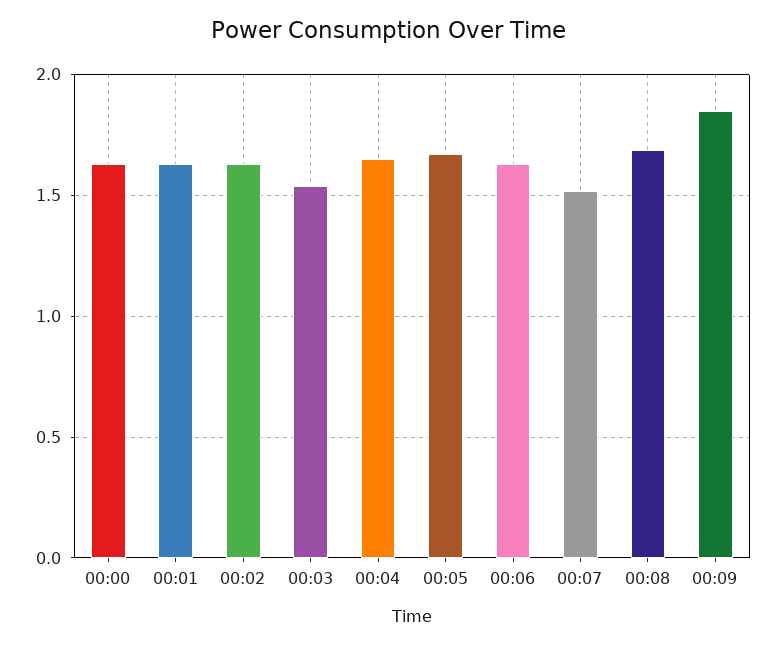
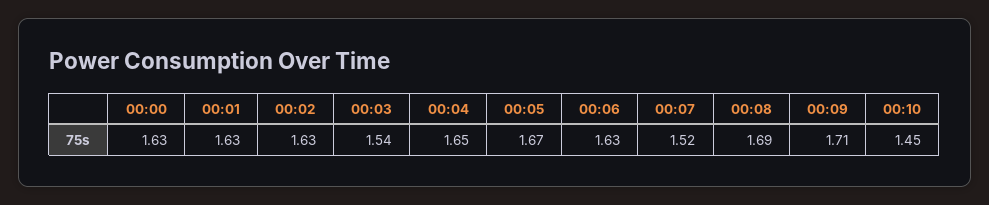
00:09: 1.85 -> 1.71
00:10: none -> 1.45

